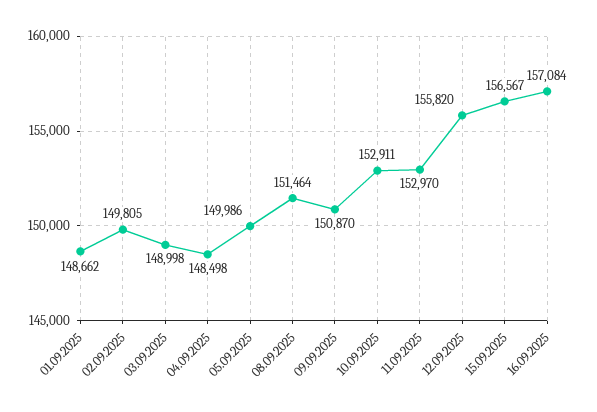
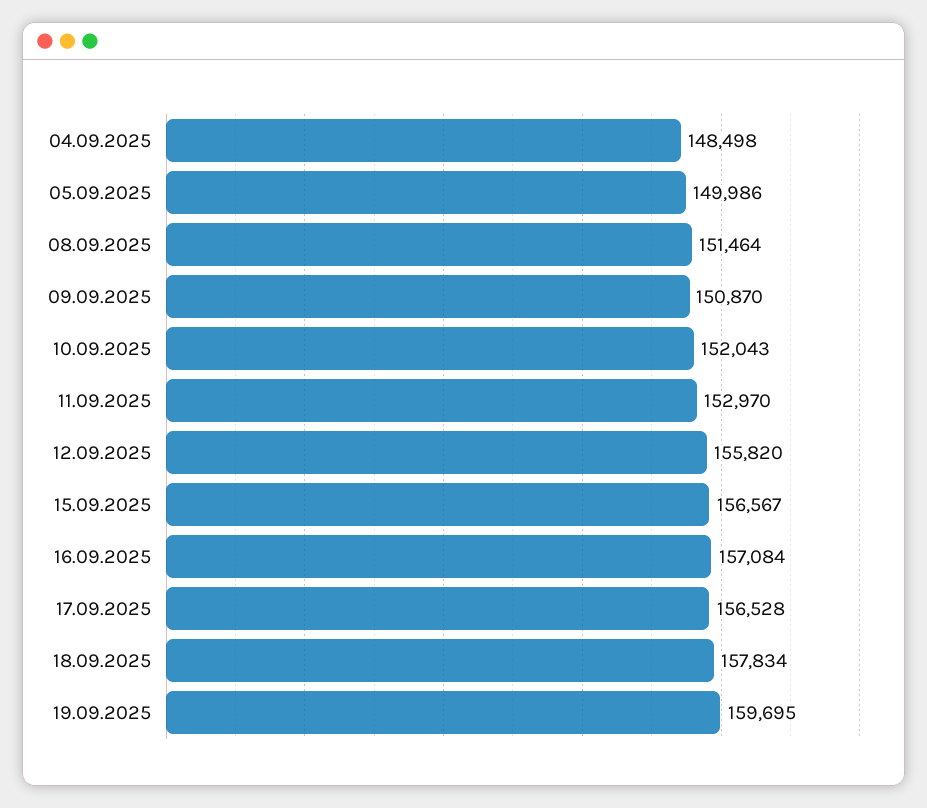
01.09.2025: 148662 -> none
02.09.2025: 149805 -> none
03.09.2025: 148998 -> none
10.09.2025: 152911 -> 152043
17.09.2025: none -> 156528
18.09.2025: none -> 157834
19.09.2025: none -> 159695

